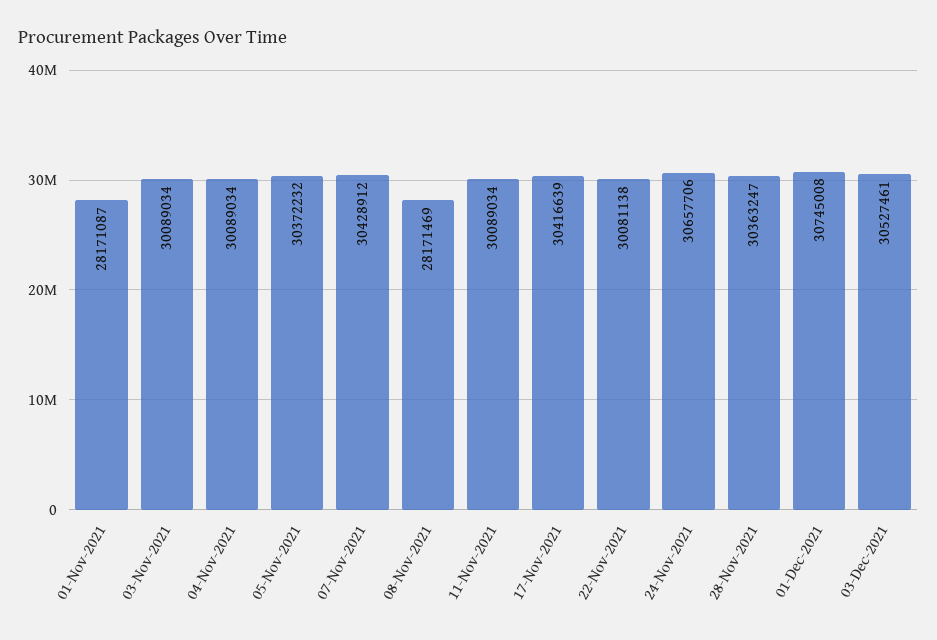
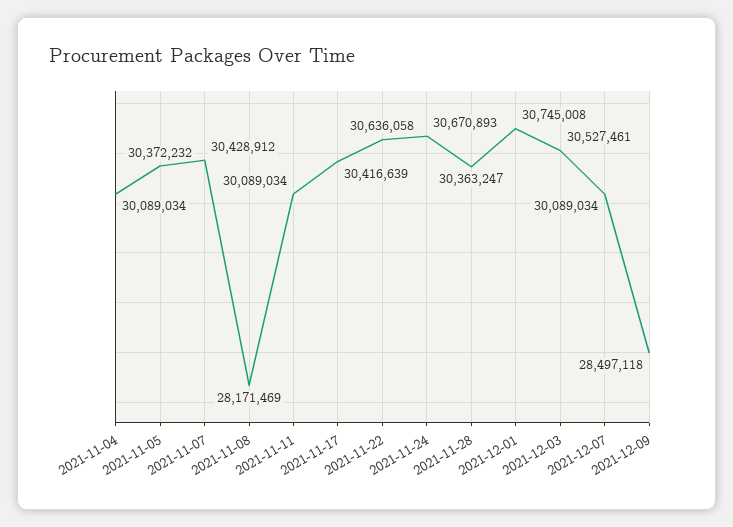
01-Nov-2021: 28171087 -> none
03-Nov-2021: 30089034 -> none
22-Nov-2021: 30081138 -> 30636058
24-Nov-2021: 30657706 -> 30670893
2021-12-07: none -> 30089034
2021-12-09: none -> 28497118

